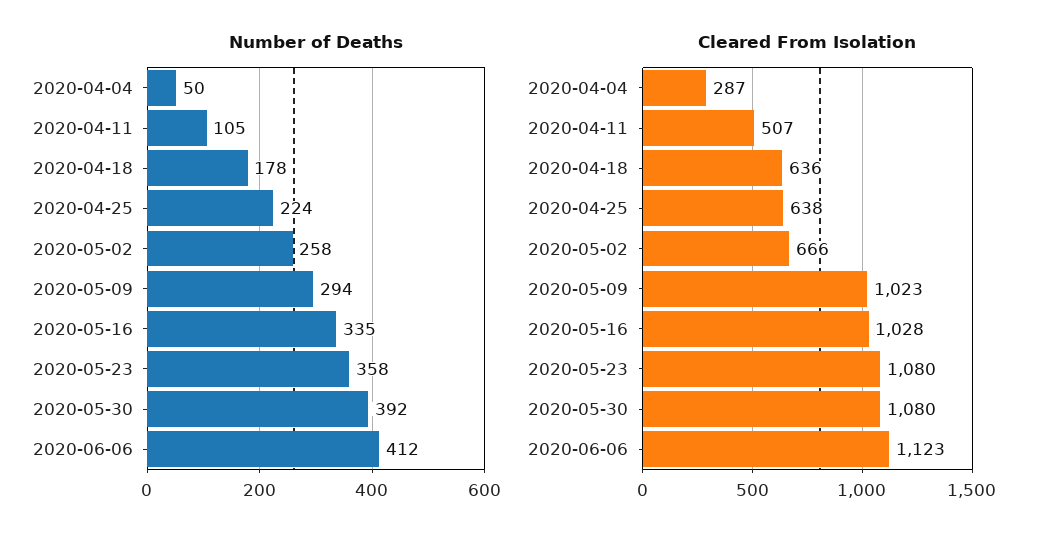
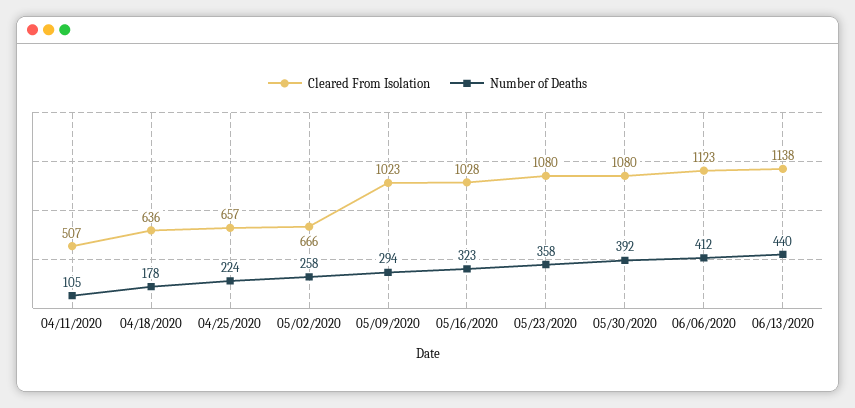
Number of Deaths, 2020-04-04: 50 -> none
Number of Deaths, 2020-05-16: 335 -> 323
Cleared From Isolation, 2020-04-04: 287 -> none
Cleared From Isolation, 2020-04-25: 638 -> 657
Cleared From Isolation, 06/13/2020: none -> 1138
Number of Deaths, 06/13/2020: none -> 440

